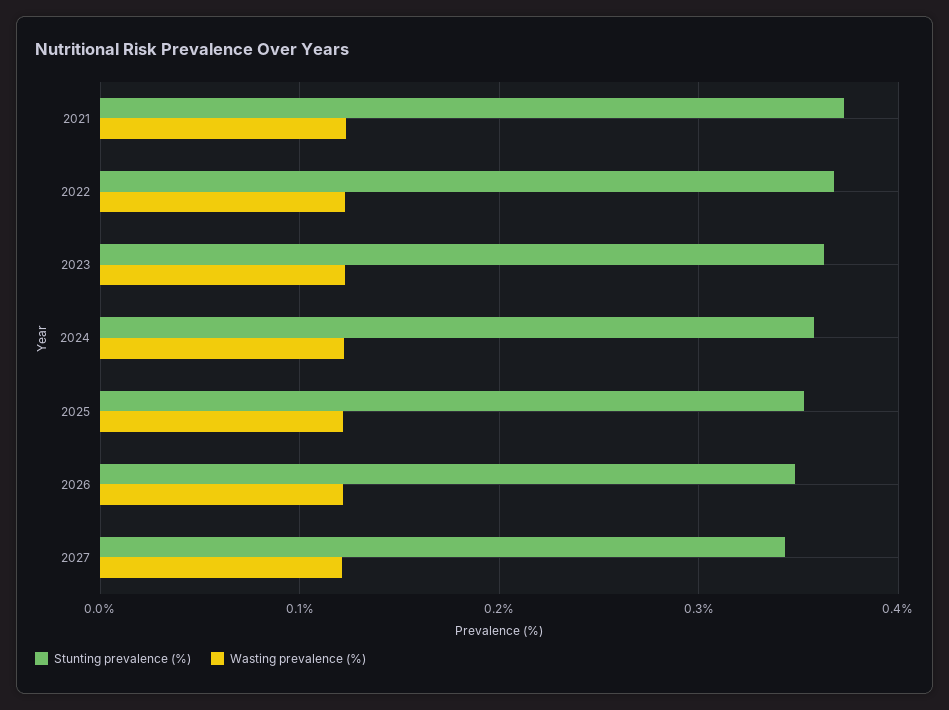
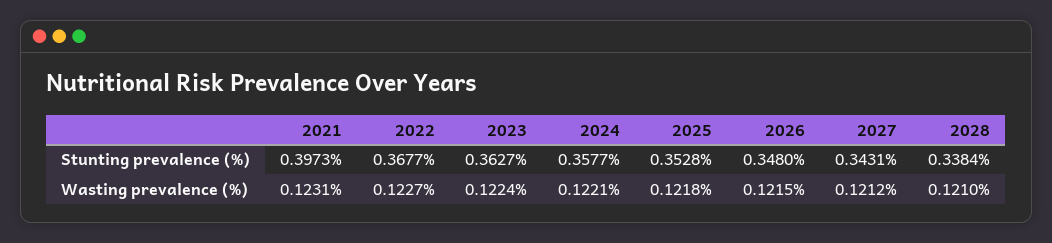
Stunting prevalence (%), 2021: 0.37 -> 0.3973
Stunting prevalence (%), 2028: none -> 0.3384
Wasting prevalence (%), 2028: none -> 0.121

